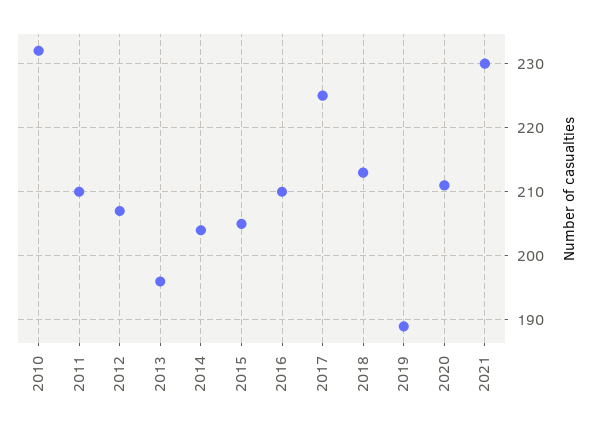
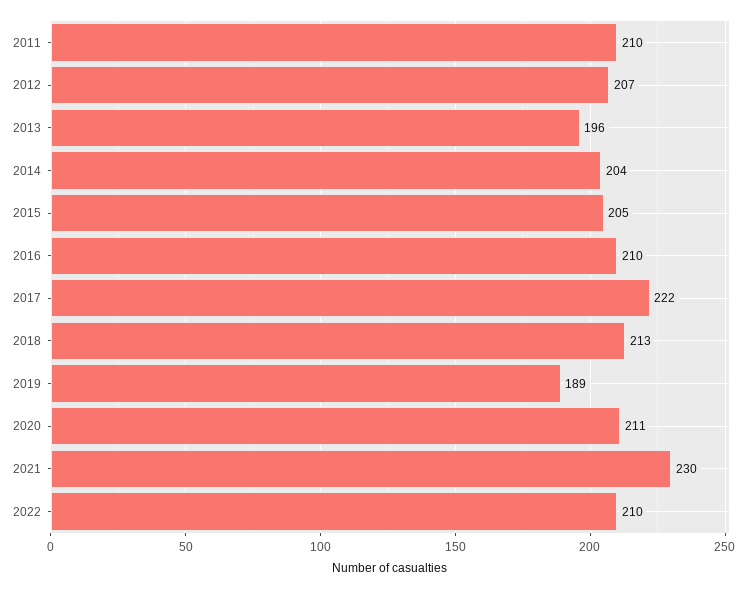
2010: 232 -> none
2017: 225 -> 222
2022: none -> 210

